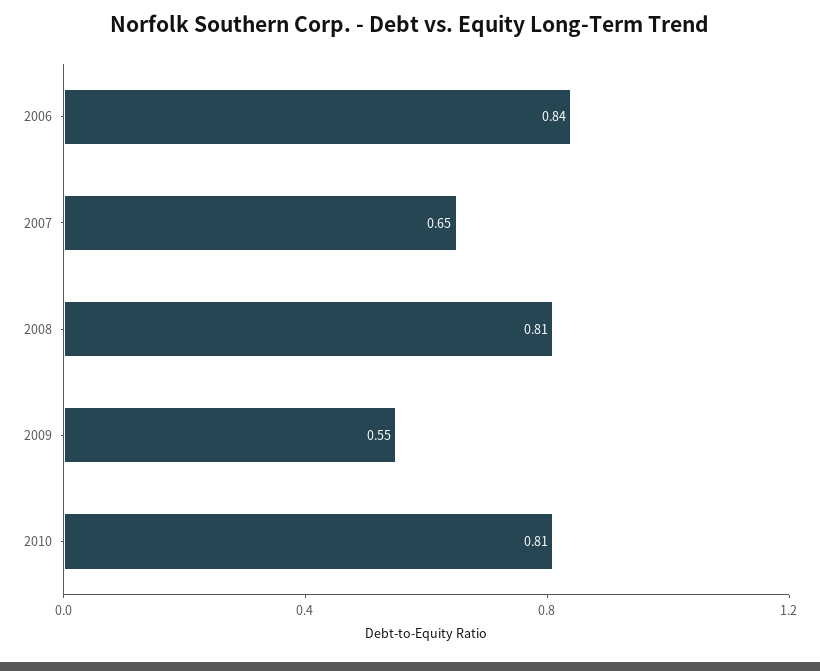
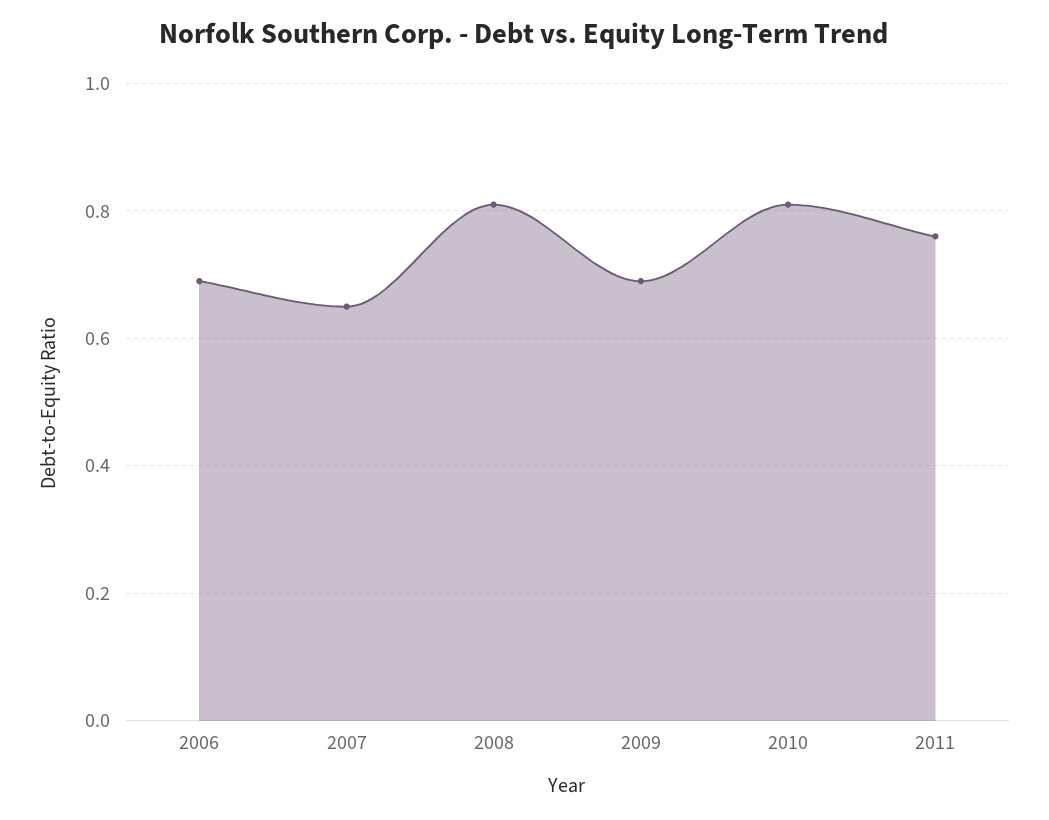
2006: 0.84 -> 0.7
2009: 0.55 -> 0.7
2011: none -> 0.75

